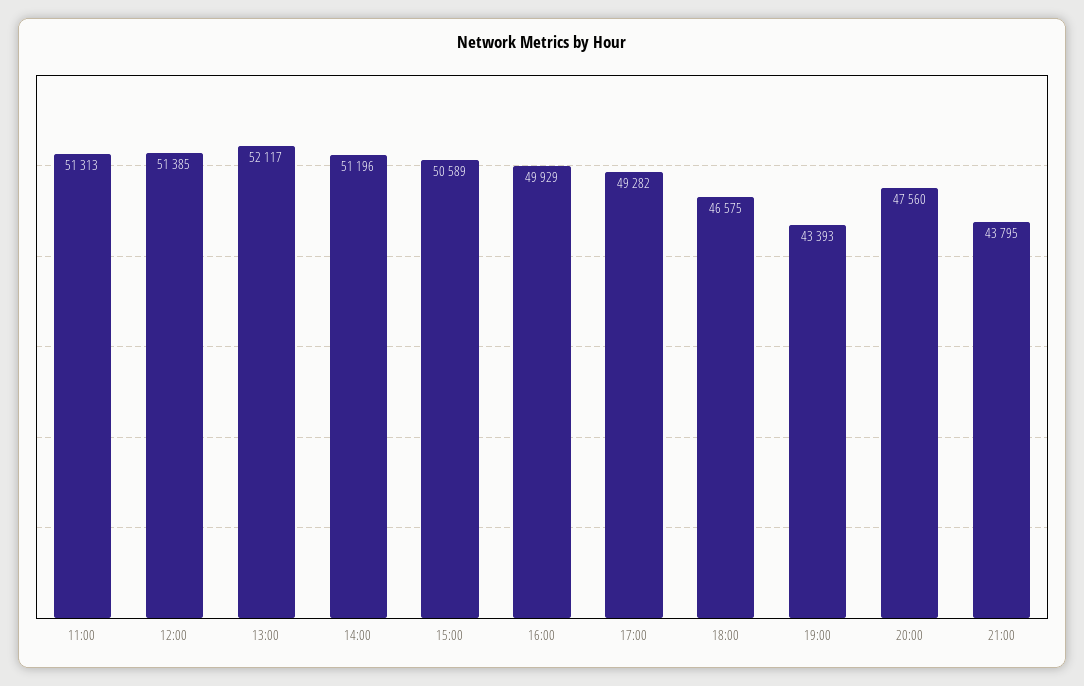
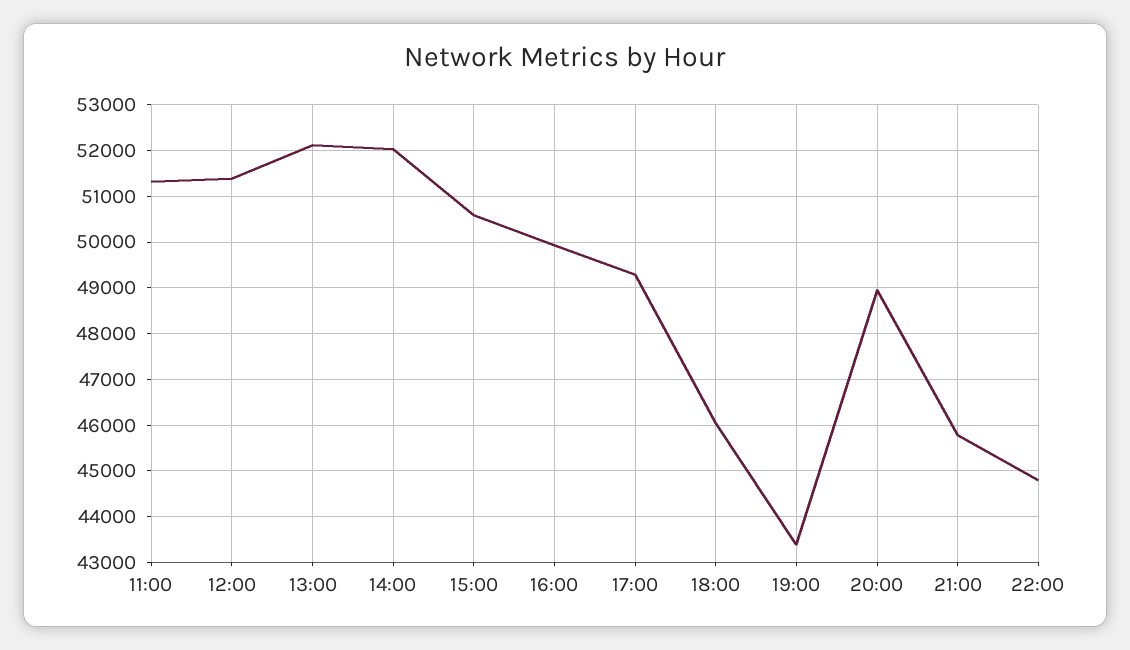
14:00: 51196 -> 52000
18:00: 46575 -> 46000
20:00: 47560 -> 49000
21:00: 43795 -> 45800
22:00: none -> 44800

